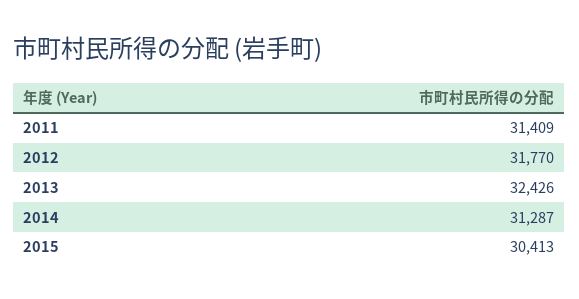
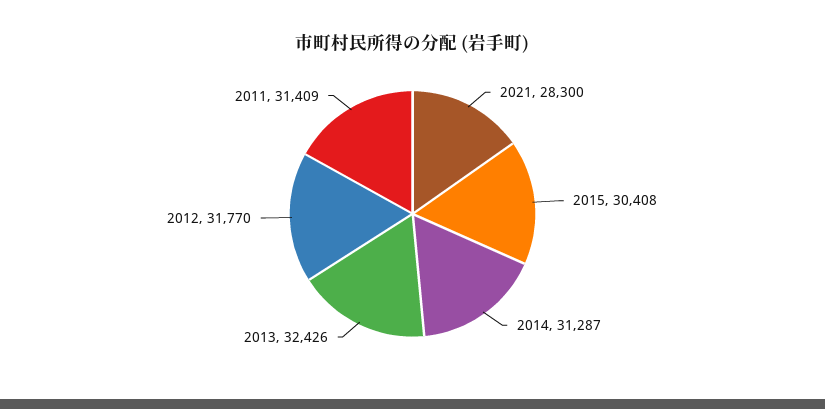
2015: 30413 -> 30408
2021: none -> 28300

